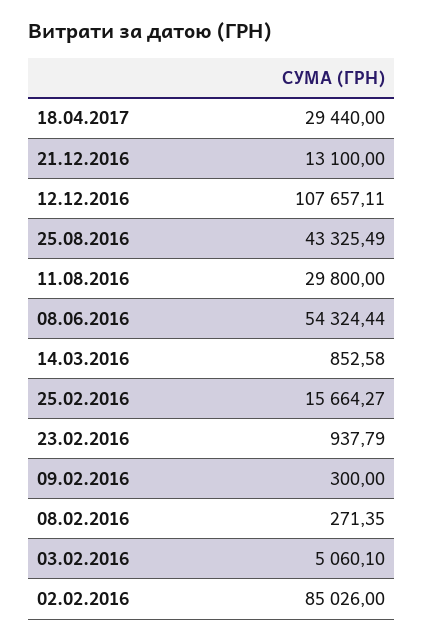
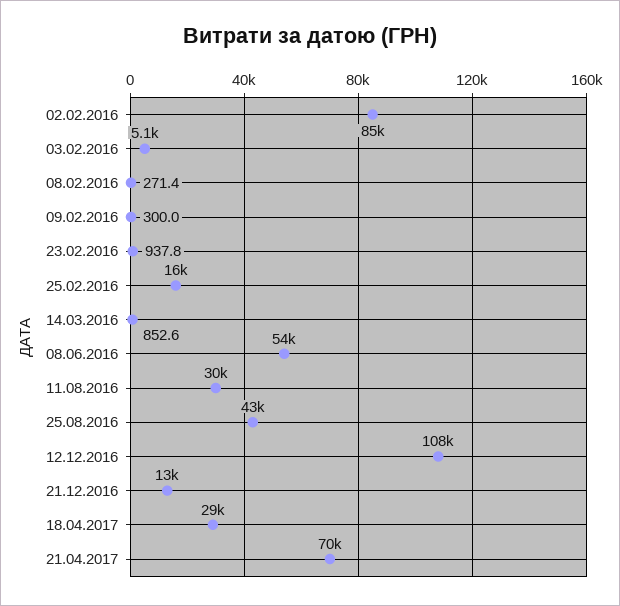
21.04.2017: none -> 70000

